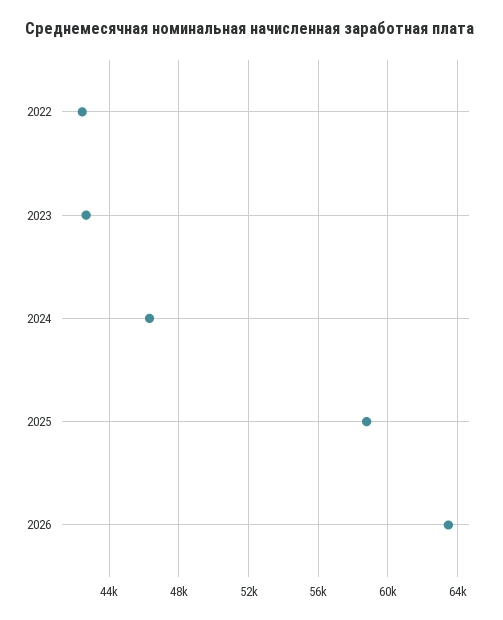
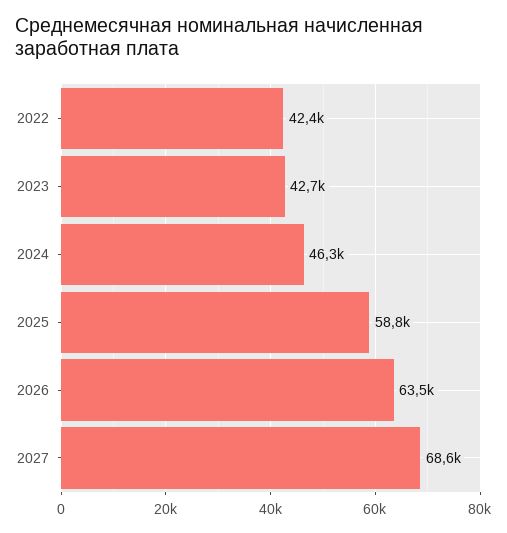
2027: none -> 68600

